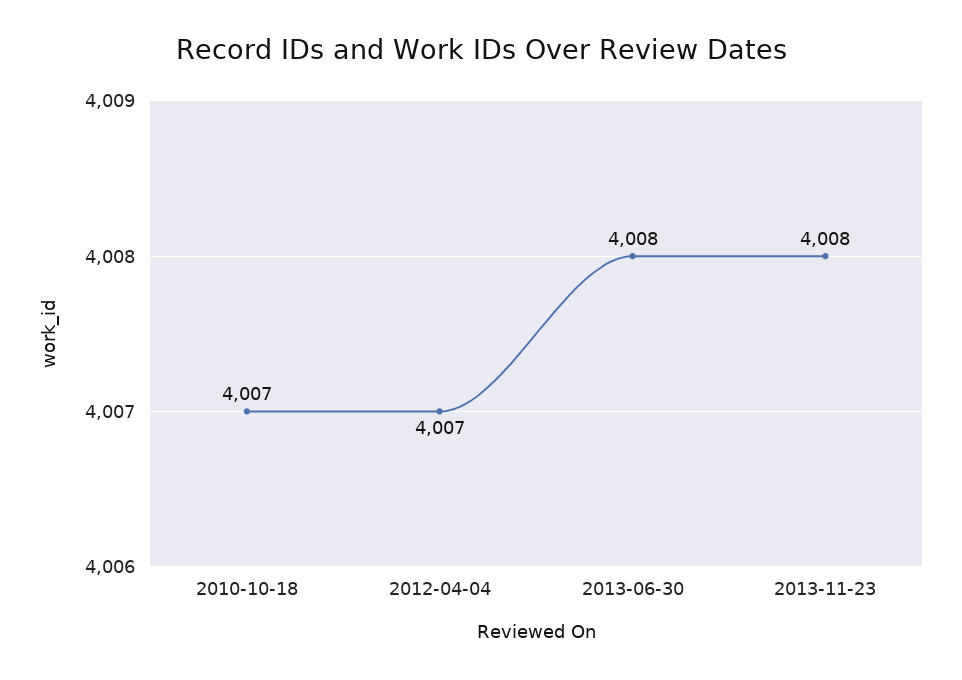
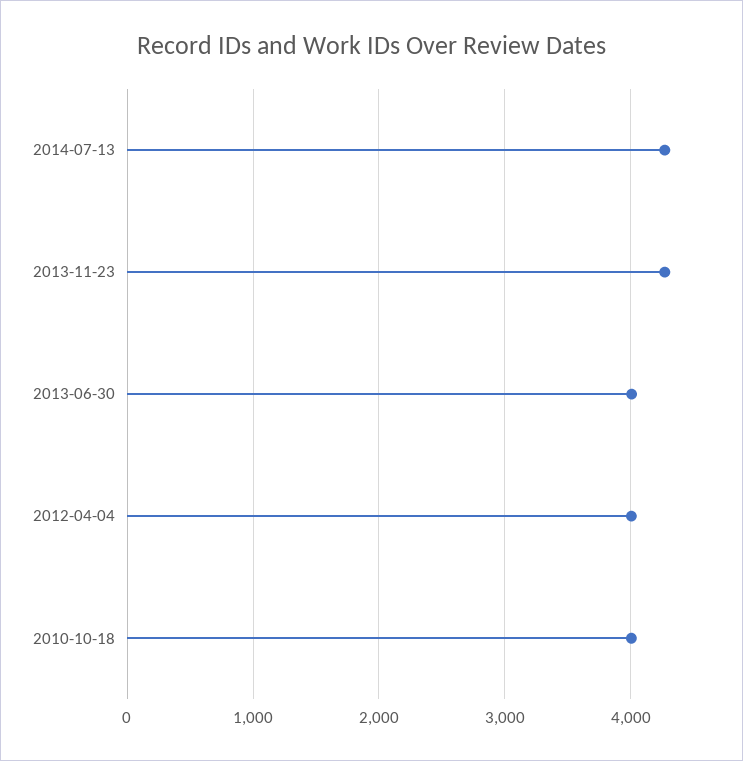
2013-11-23: 4008 -> 4300
2014-07-13: none -> 4300

